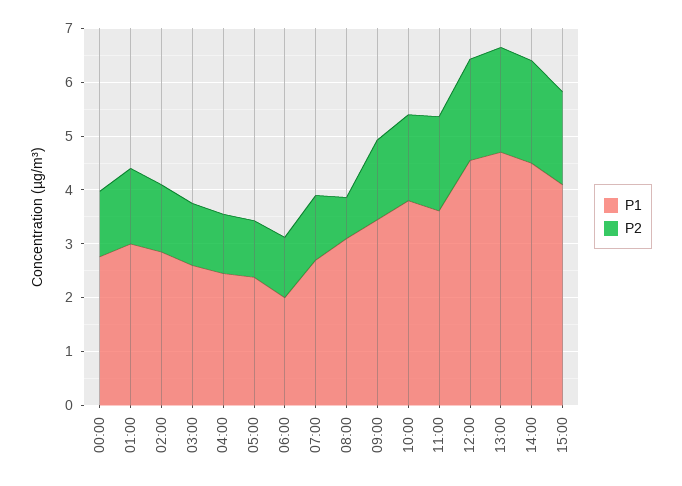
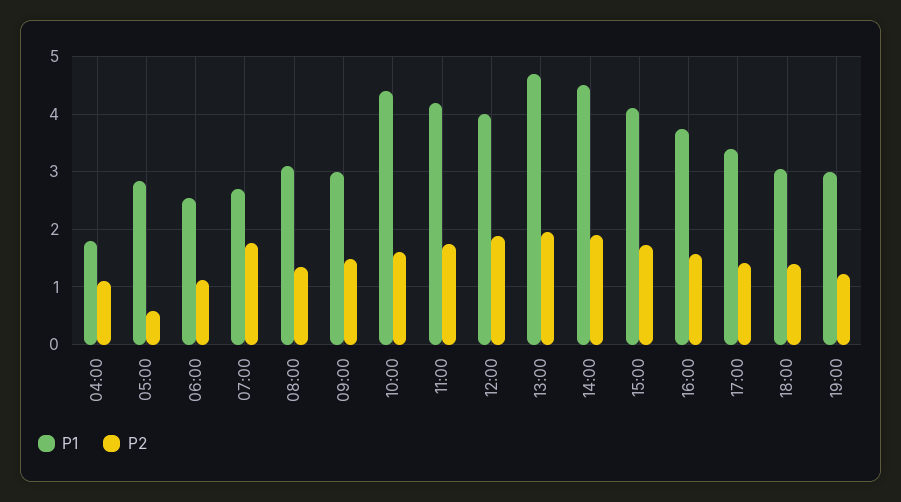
P1, 00:00: 2.8 -> none
P2, 00:00: 1.2 -> none
P1, 01:00: 3 -> none
P2, 01:00: 1.4 -> none
P1, 02:00: 2.8 -> none
P2, 02:00: 1.2 -> none
P1, 03:00: 2.6 -> none
P2, 03:00: 1.2 -> none
P1, 04:00: 2.4 -> 1.8
P1, 05:00: 2.4 -> 2.8
P2, 05:00: 1 -> 0.6
P1, 06:00: 2 -> 2.6
P2, 07:00: 1.2 -> 1.8
P2, 08:00: 0.8 -> 1.4
P1, 09:00: 3.4 -> 3
P1, 10:00: 3.8 -> 4.4
P1, 11:00: 3.6 -> 4.2
P1, 12:00: 4.6 -> 4
P1, 16:00: none -> 3.8
P2, 16:00: none -> 1.6
P1, 17:00: none -> 3.4
P2, 17:00: none -> 1.4
P1, 18:00: none -> 3
P2, 18:00: none -> 1.4
P1, 19:00: none -> 3
P2, 19:00: none -> 1.2

